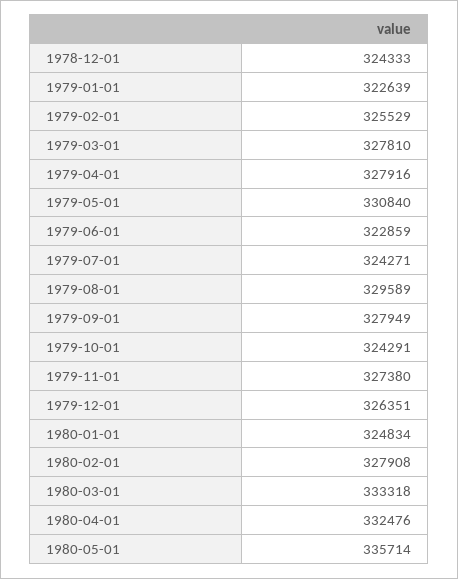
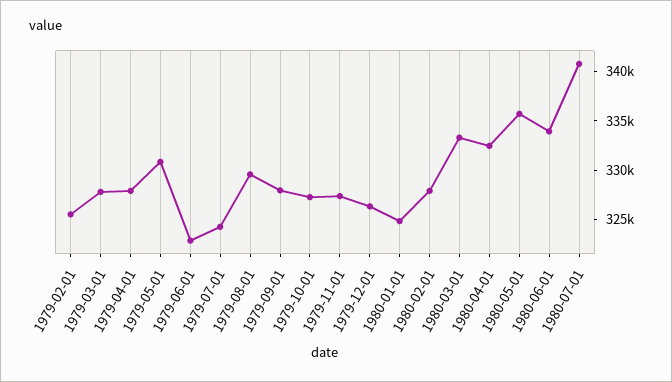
1978-12-01: 324333 -> none
1979-01-01: 322639 -> none
1979-10-01: 324291 -> 327000
1980-06-01: none -> 334000
1980-07-01: none -> 341000

